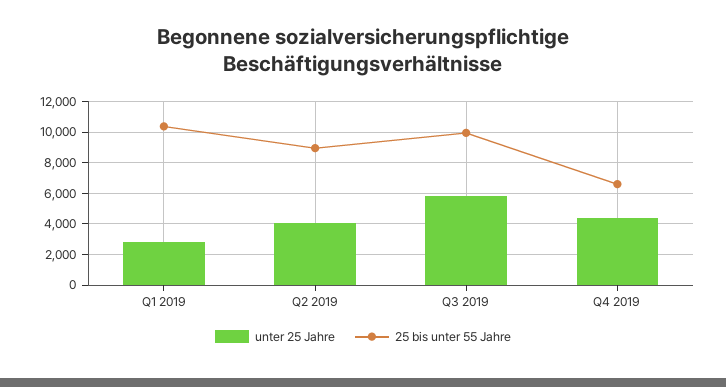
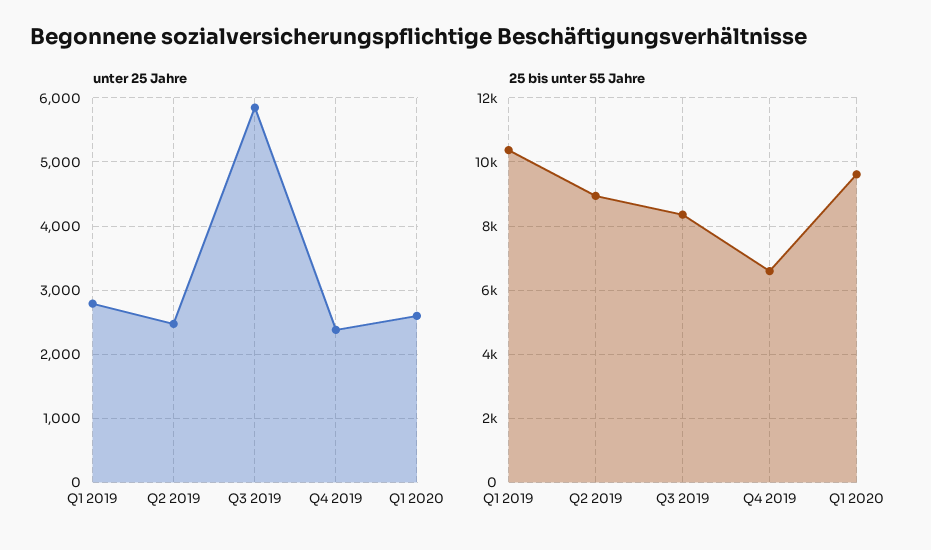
unter 25 Jahre, Q2 2019: 4000 -> 2500
25 bis unter 55 Jahre, Q3 2019: 10000 -> 8400
unter 25 Jahre, Q4 2019: 4500 -> 2400
unter 25 Jahre, Q1 2020: none -> 2600
25 bis unter 55 Jahre, Q1 2020: none -> 9600

